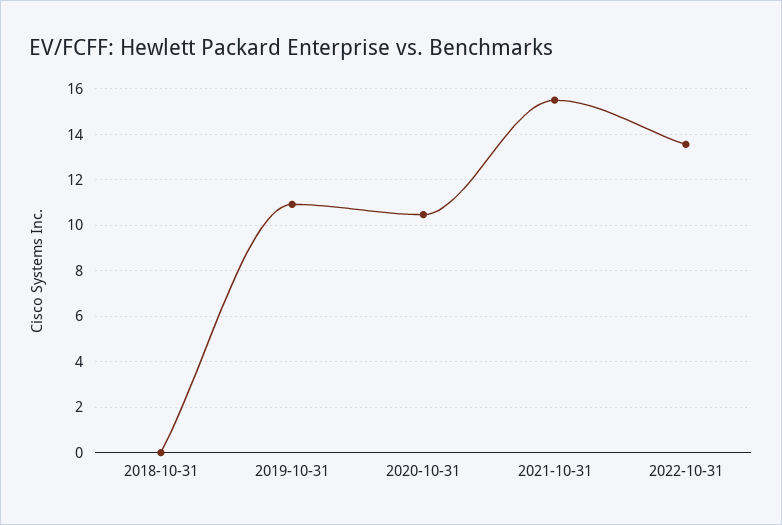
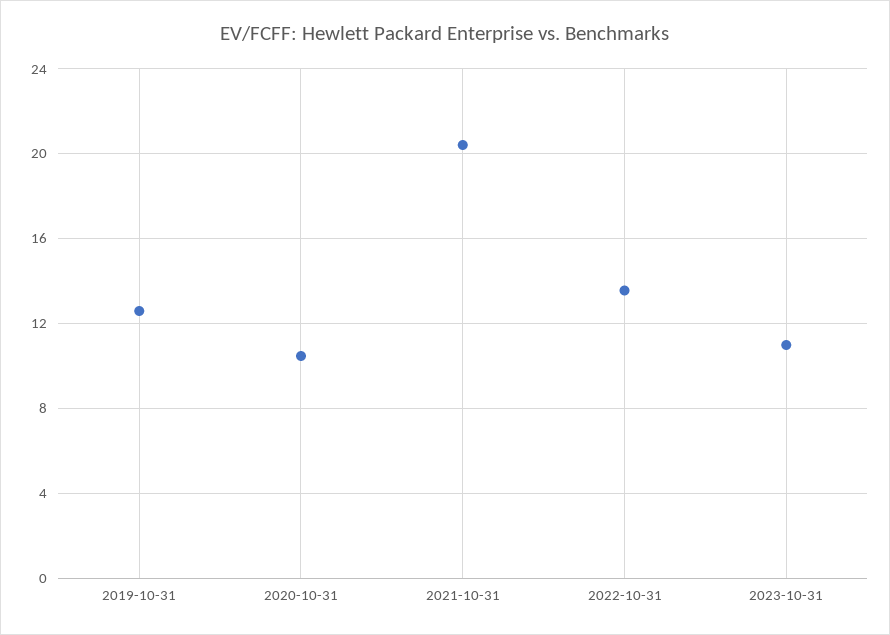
2018-10-31: 0 -> none
2019-10-31: 11 -> 12.5
2021-10-31: 15.5 -> 20.5
2023-10-31: none -> 11

